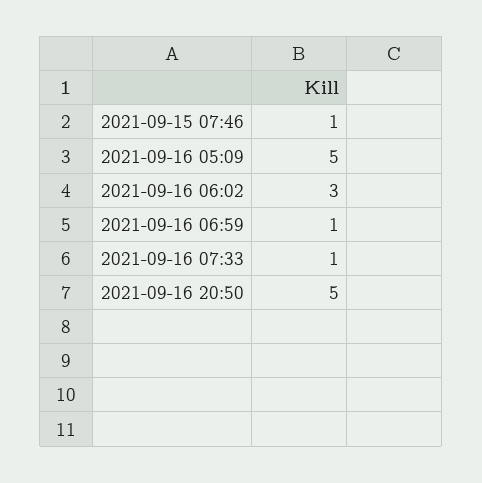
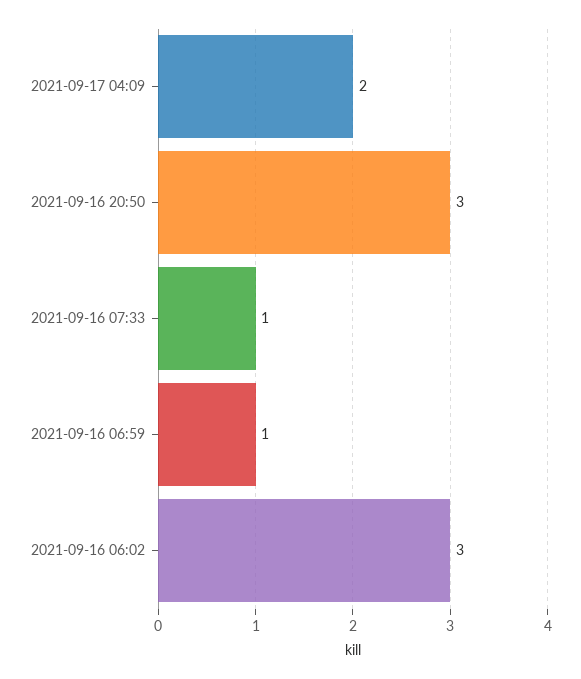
2021-09-15 07:46: 1 -> none
2021-09-16 05:09: 5 -> none
2021-09-16 20:50: 5 -> 3
2021-09-17 04:09: none -> 2

